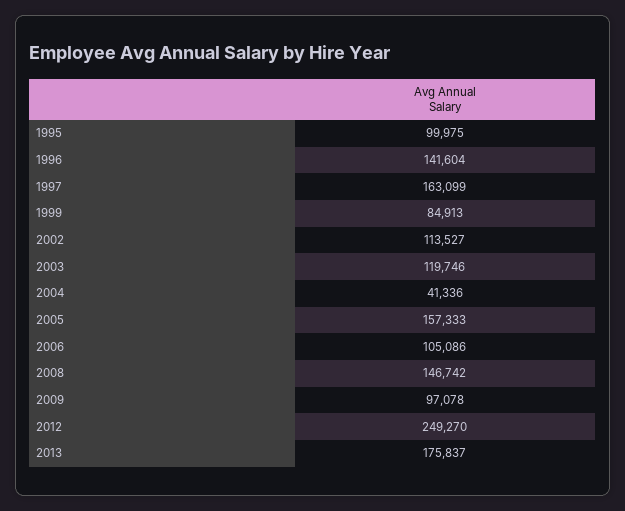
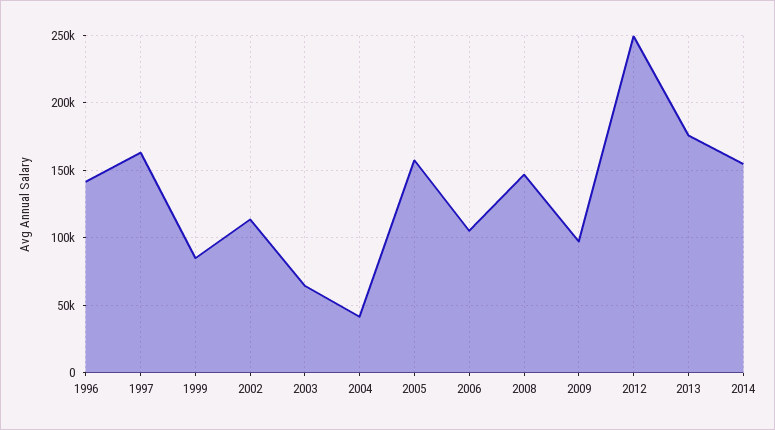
1995: 99975 -> none
2003: 119746 -> 65000
2014: none -> 155000

